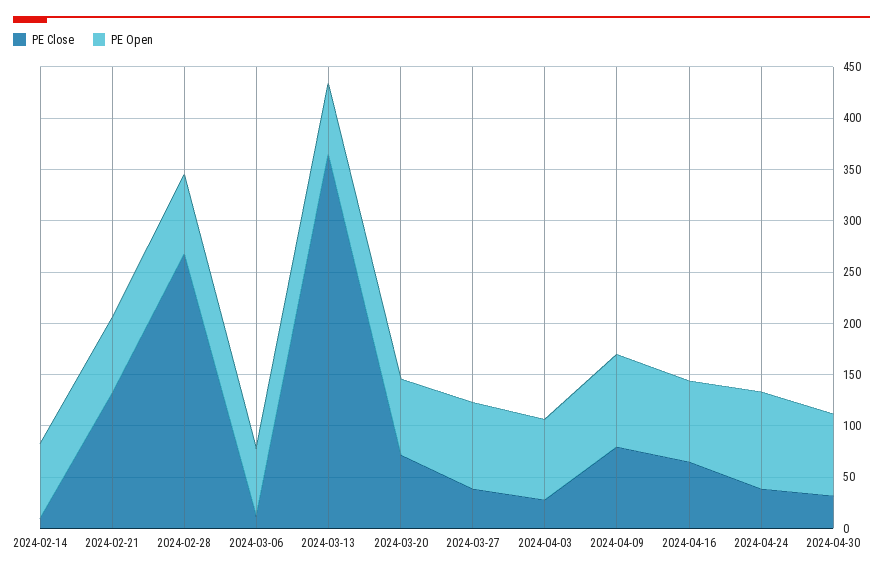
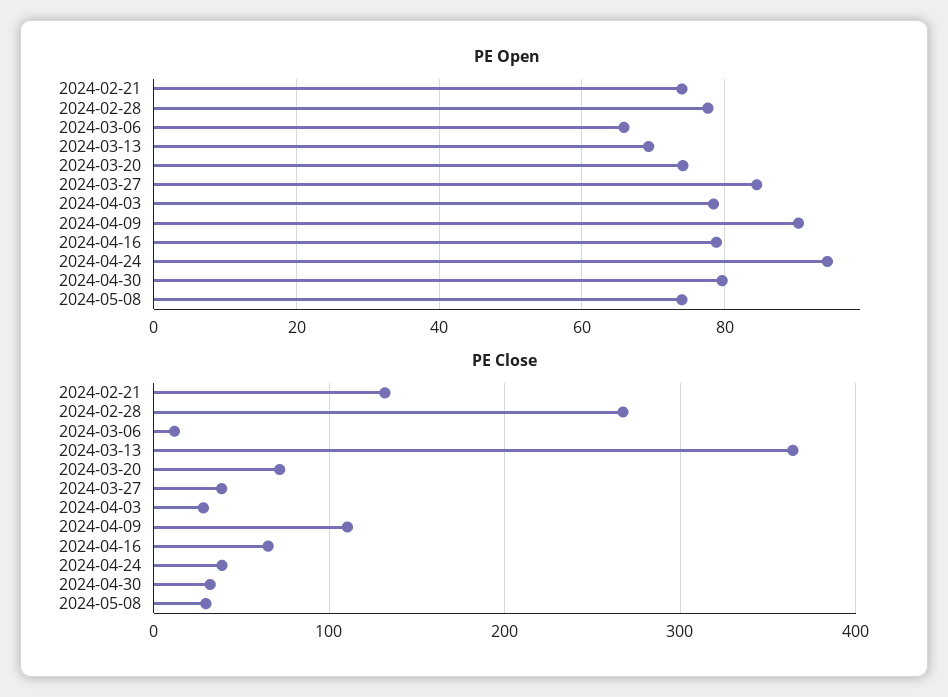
PE Close, 2024-02-14: 10 -> none
PE Open, 2024-02-14: 70 -> none
PE Close, 2024-04-09: 80 -> 110
PE Open, 2024-05-08: none -> 74
PE Close, 2024-05-08: none -> 30

